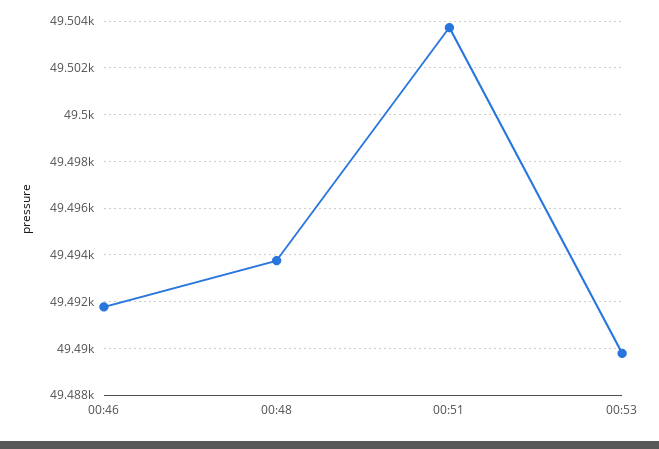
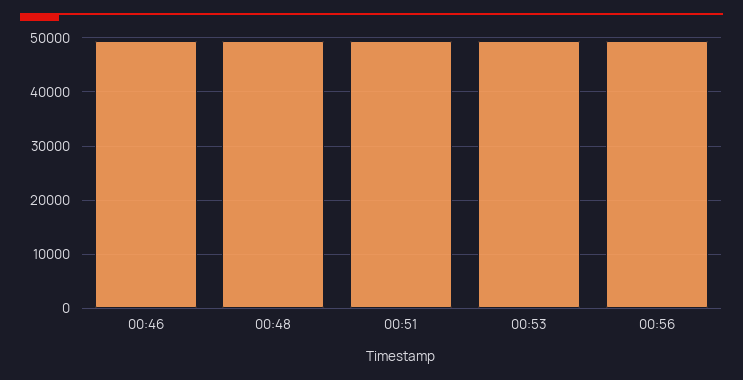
00:56: none -> 50000

